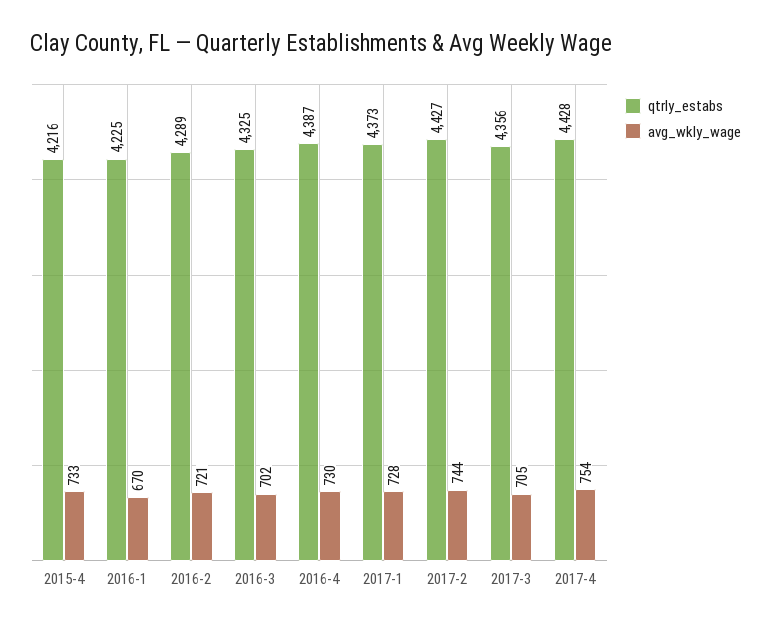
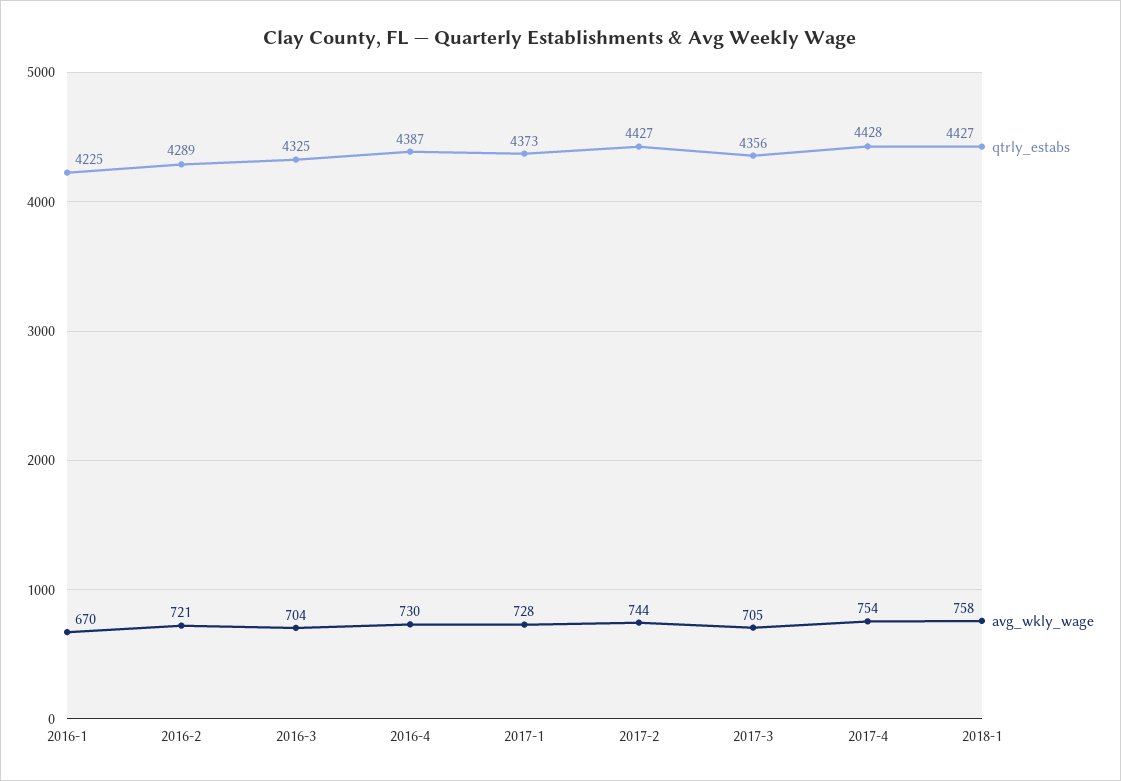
qtrly_estabs, 2015-4: 4216 -> none
avg_wkly_wage, 2015-4: 733 -> none
avg_wkly_wage, 2016-3: 702 -> 704
qtrly_estabs, 2018-1: none -> 4427
avg_wkly_wage, 2018-1: none -> 758

